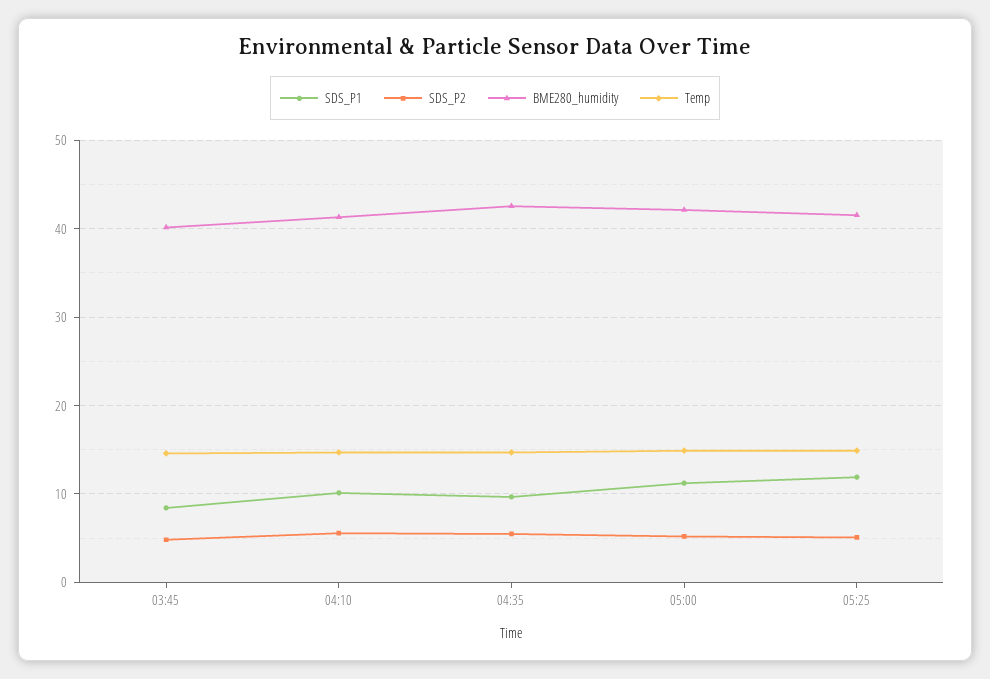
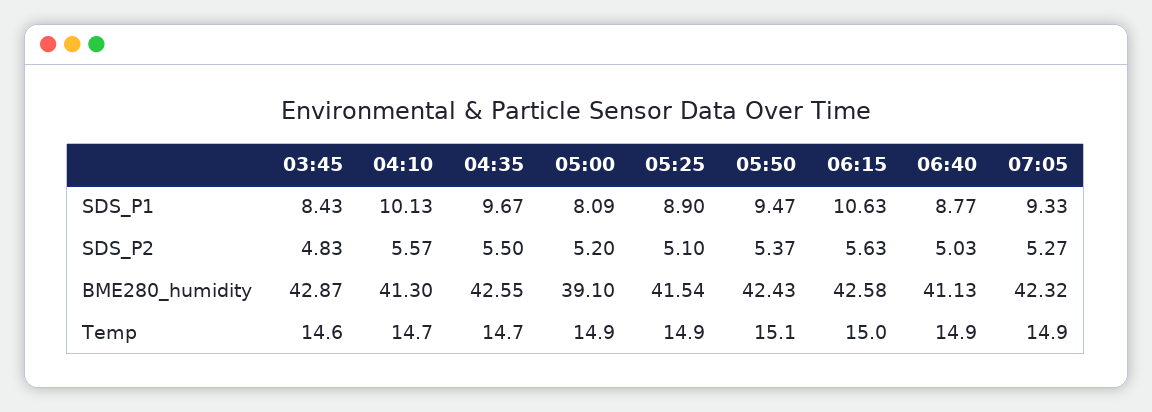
BME280_humidity, 03:45: 40 -> 42.87
SDS_P1, 05:00: 11 -> 8.09
BME280_humidity, 05:00: 42 -> 39.1
SDS_P1, 05:25: 12 -> 8.9
SDS_P1, 05:50: none -> 9.47
SDS_P1, 06:15: none -> 10.63
SDS_P1, 06:40: none -> 8.77
SDS_P1, 07:05: none -> 9.33
SDS_P2, 05:50: none -> 5.37
SDS_P2, 06:15: none -> 5.63
SDS_P2, 06:40: none -> 5.03
SDS_P2, 07:05: none -> 5.27
BME280_humidity, 05:50: none -> 42.43
BME280_humidity, 06:15: none -> 42.58
BME280_humidity, 06:40: none -> 41.13
BME280_humidity, 07:05: none -> 42.32
Temp, 05:50: none -> 15.1
Temp, 06:15: none -> 15
Temp, 06:40: none -> 14.9
Temp, 07:05: none -> 14.9

